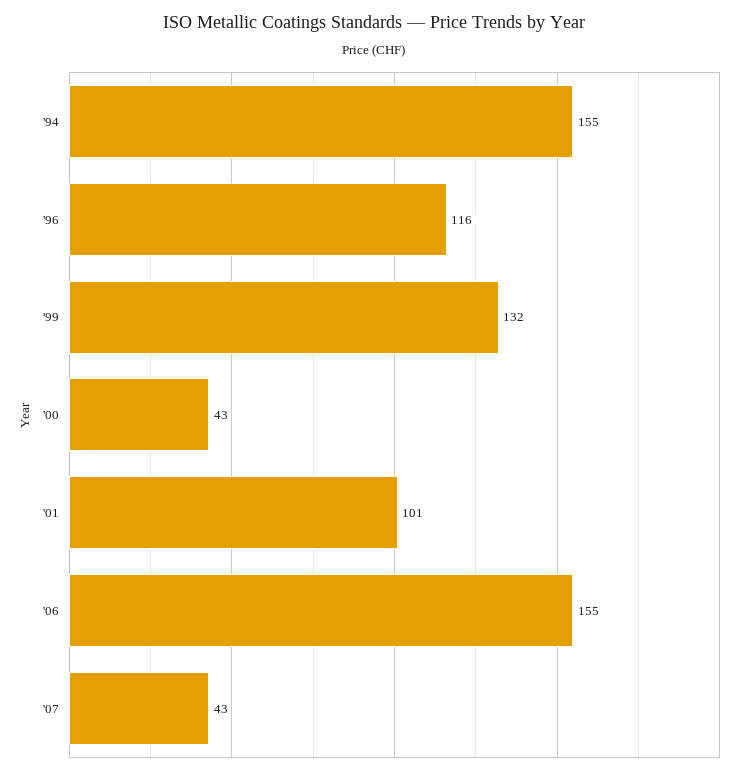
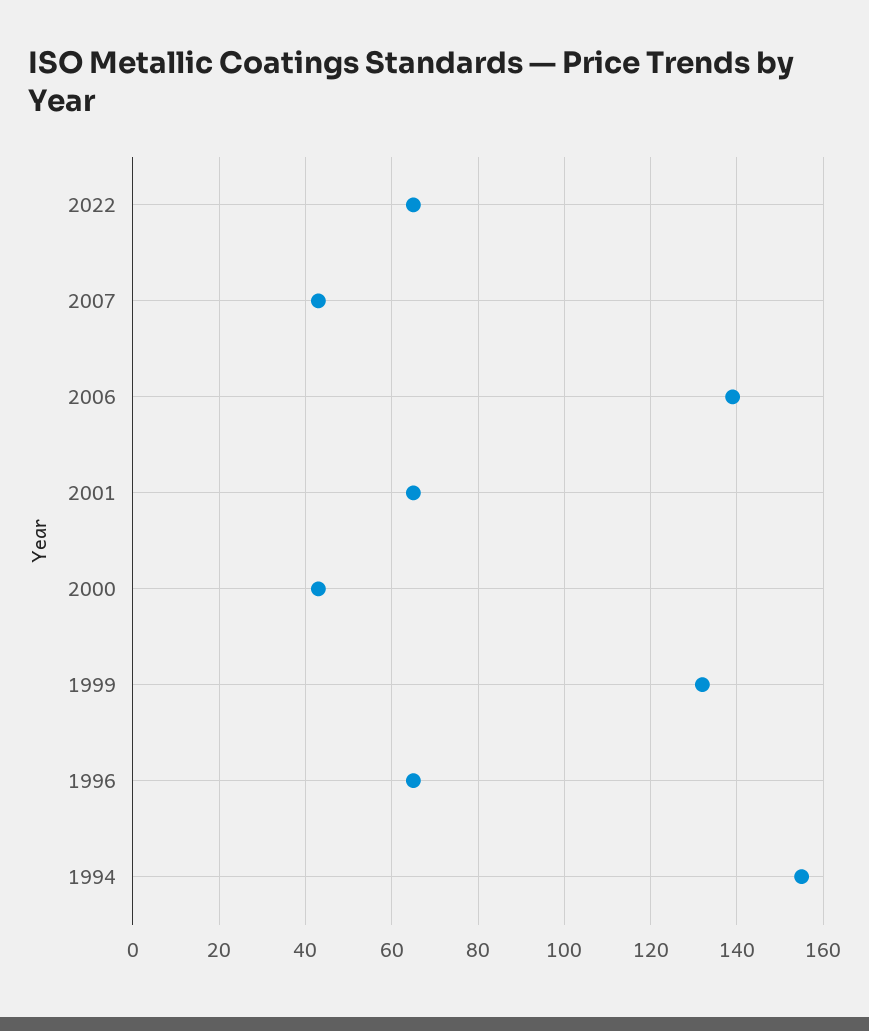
'96: 116 -> 65
'01: 101 -> 65
'06: 155 -> 140
2022: none -> 65

